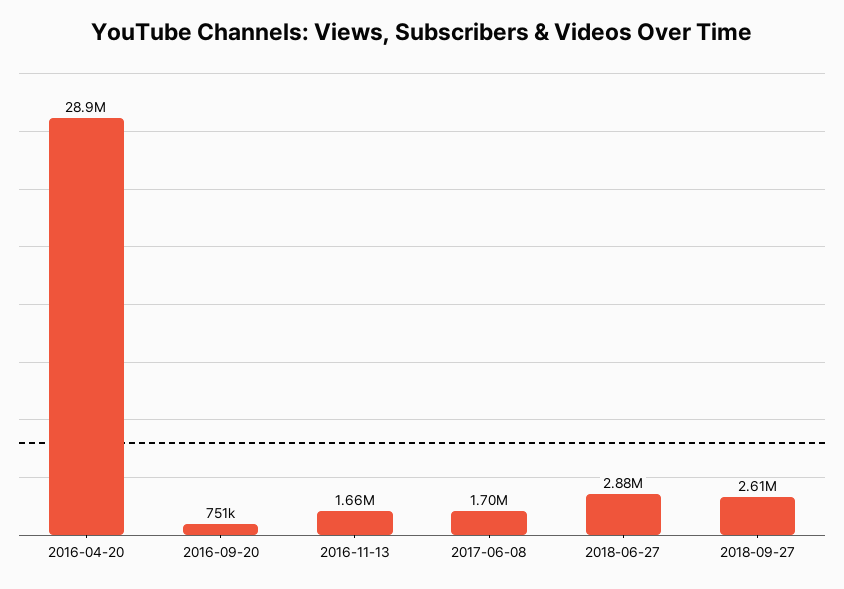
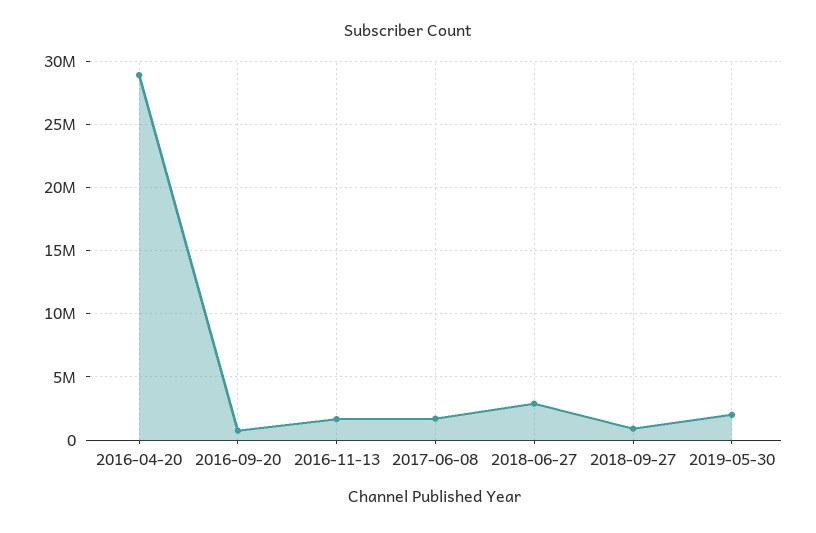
2018-09-27: 2610000 -> 1000000
2019-05-30: none -> 2000000

